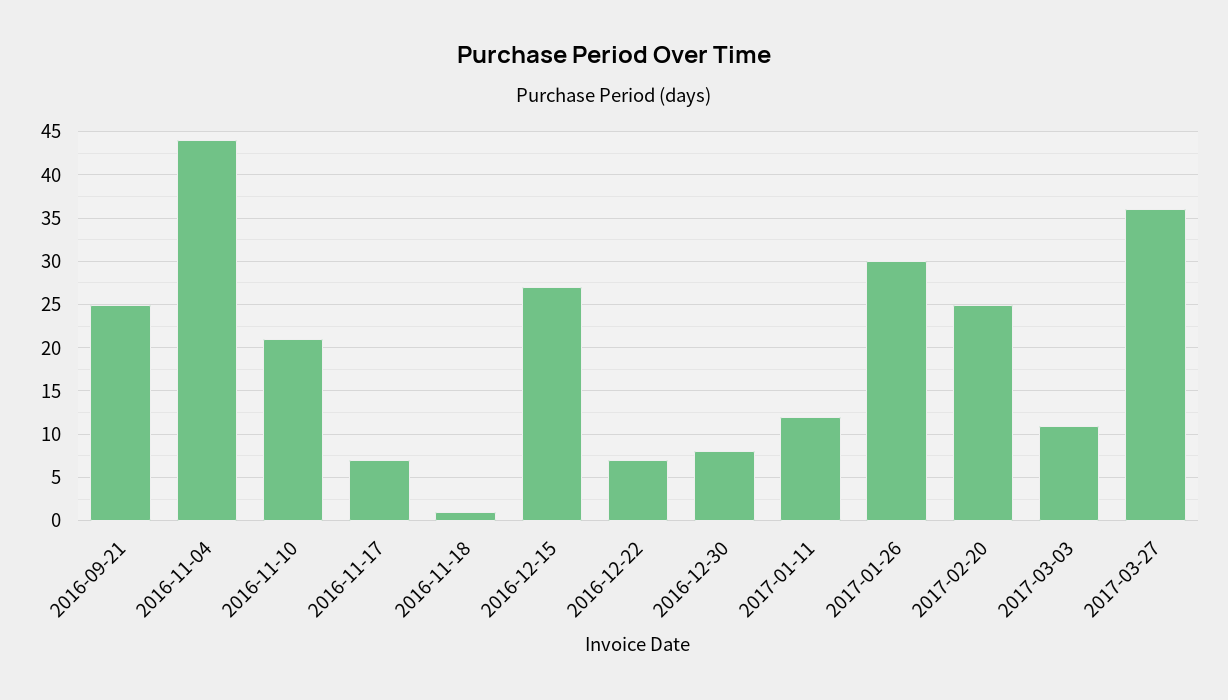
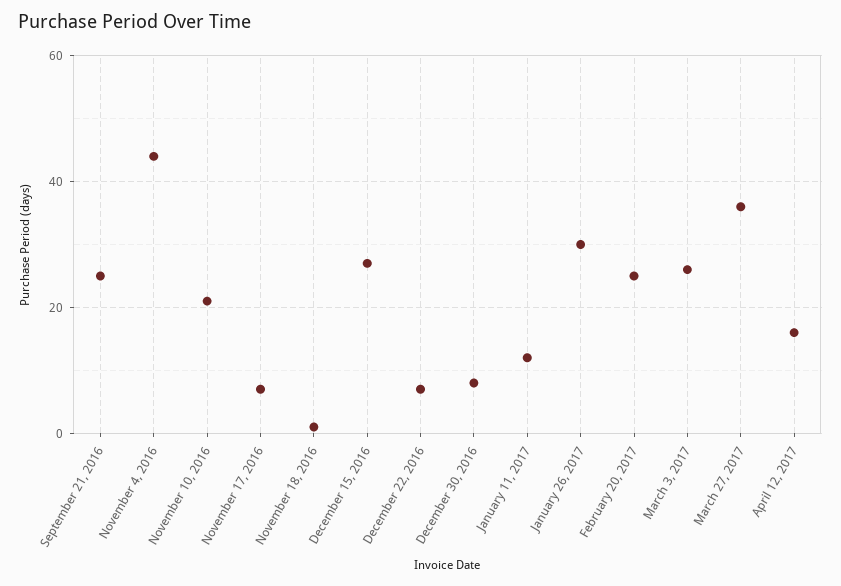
2017-03-03: 11 -> 25
April 12, 2017: none -> 15

